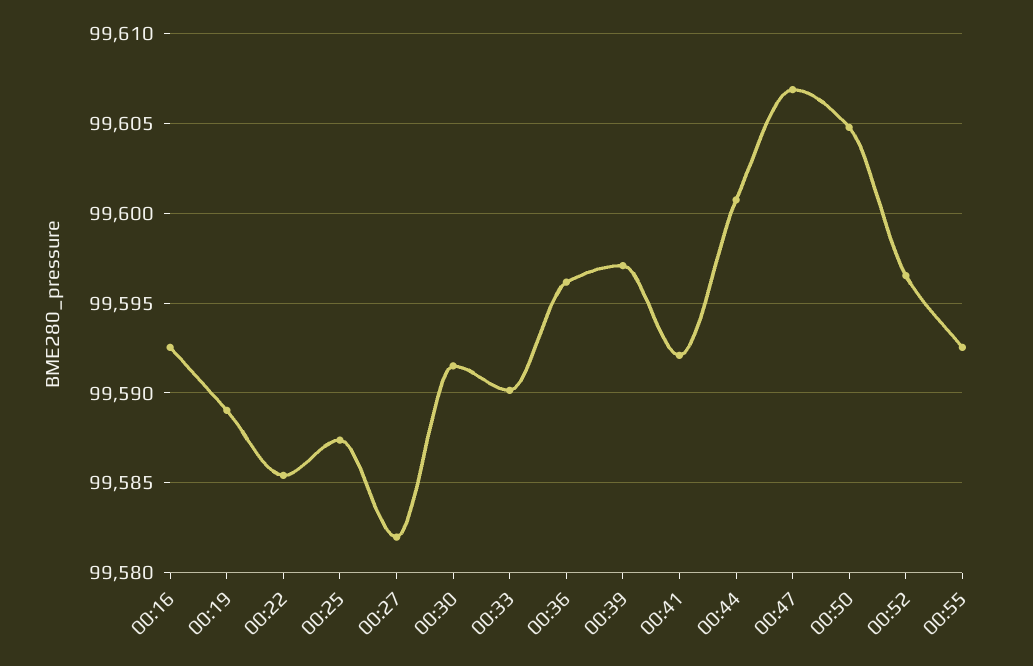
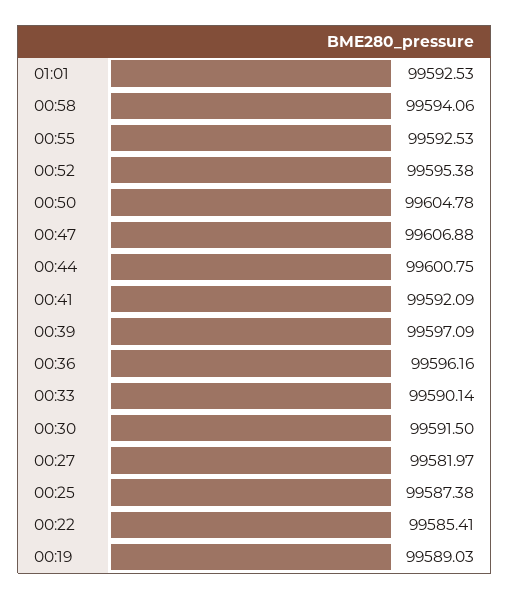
00:16: 99592.5 -> none
00:52: 99596.5 -> 99595.38
01:01: none -> 99592.53
00:58: none -> 99594.06

